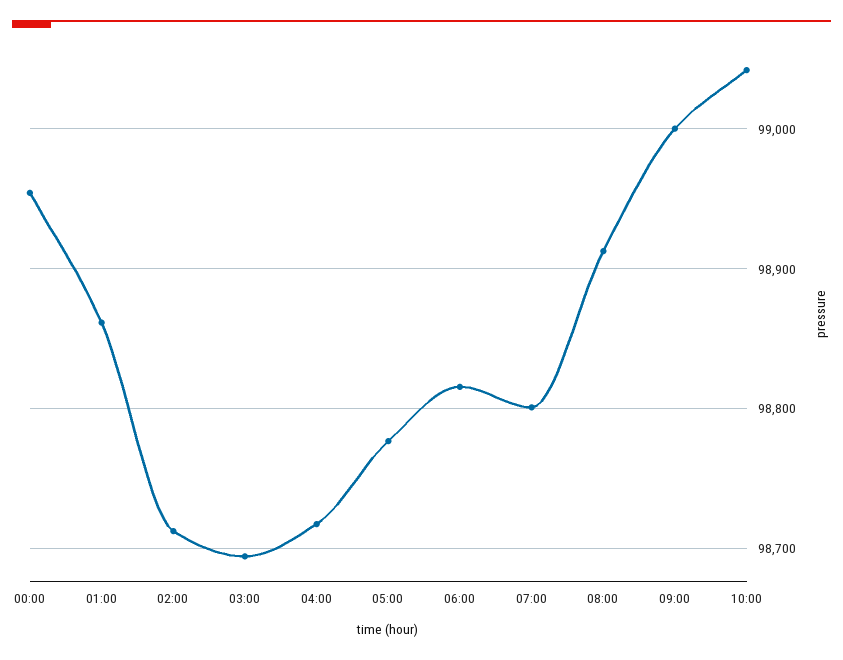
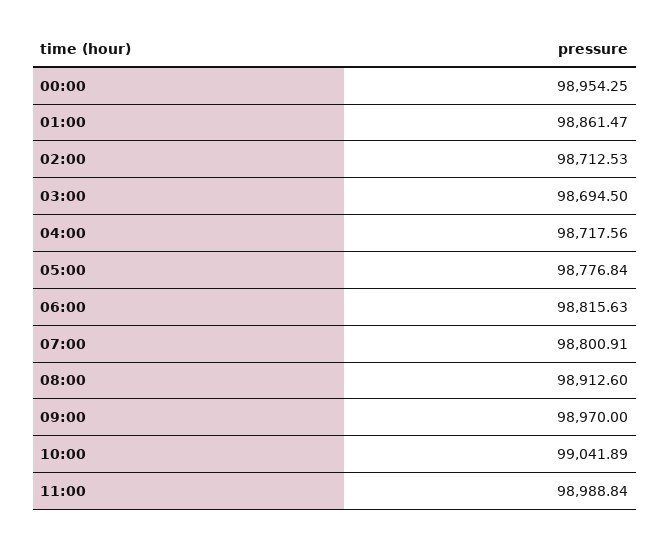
09:00: 99000 -> 98970
11:00: none -> 98988.84

